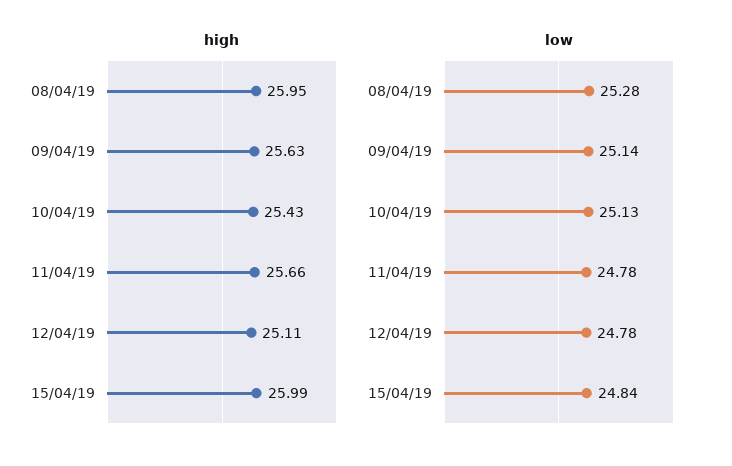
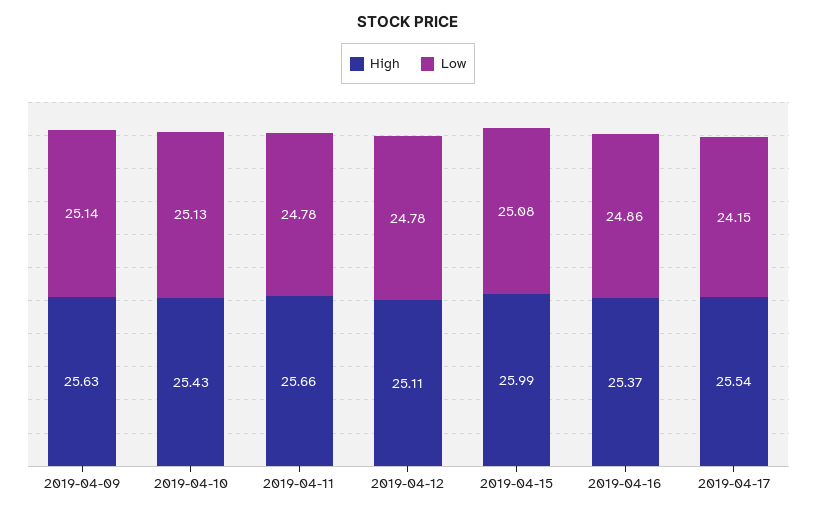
high, 08/04/19: 25.95 -> none
low, 08/04/19: 25.28 -> none
low, 15/04/19: 24.84 -> 25.08
high, 2019-04-16: none -> 25.37
low, 2019-04-16: none -> 24.86
high, 2019-04-17: none -> 25.54
low, 2019-04-17: none -> 24.15

